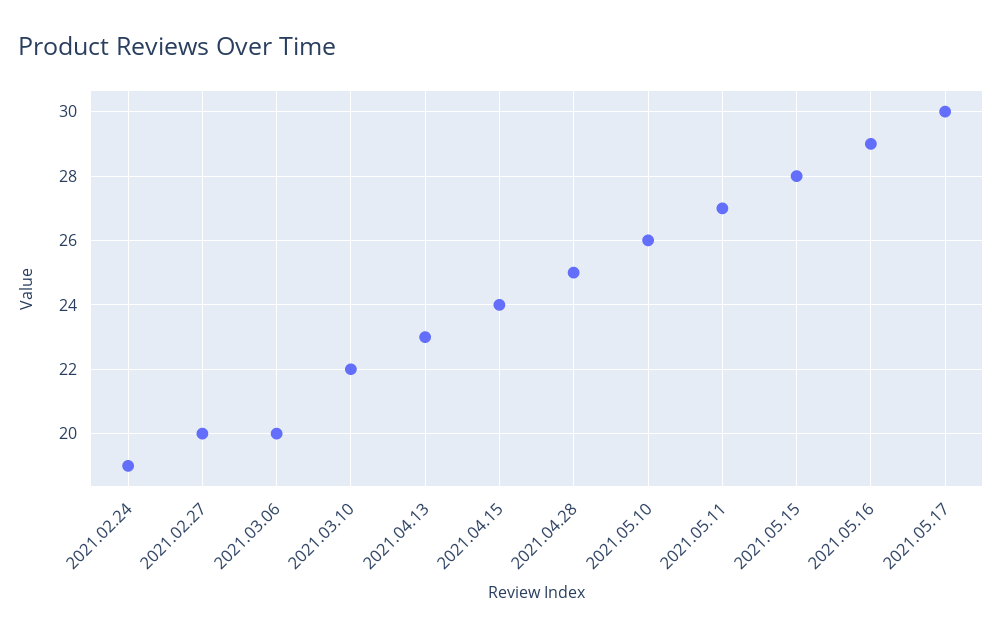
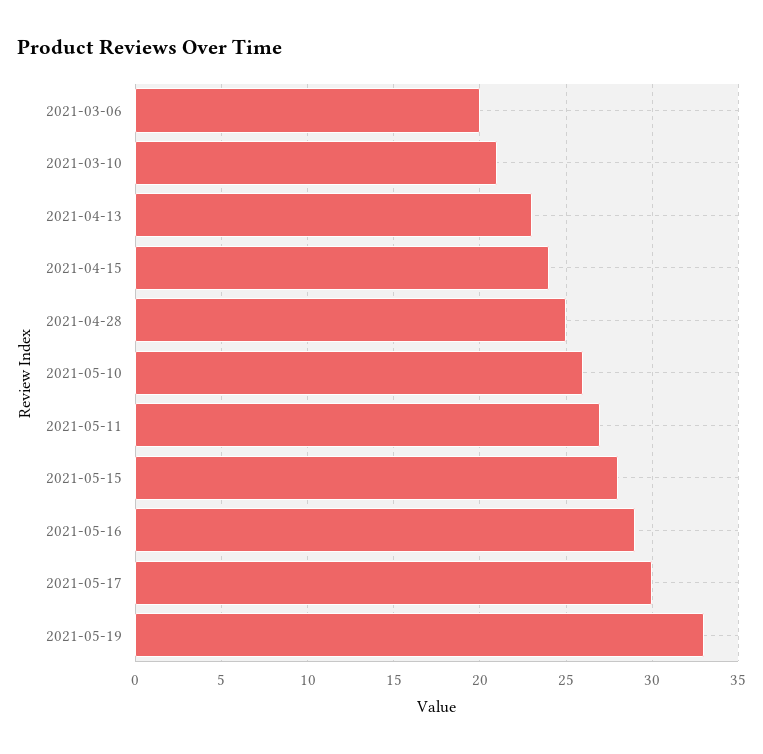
2021.02.24: 19 -> none
2021.02.27: 20 -> none
2021.03.10: 22 -> 21
2021-05-19: none -> 33

